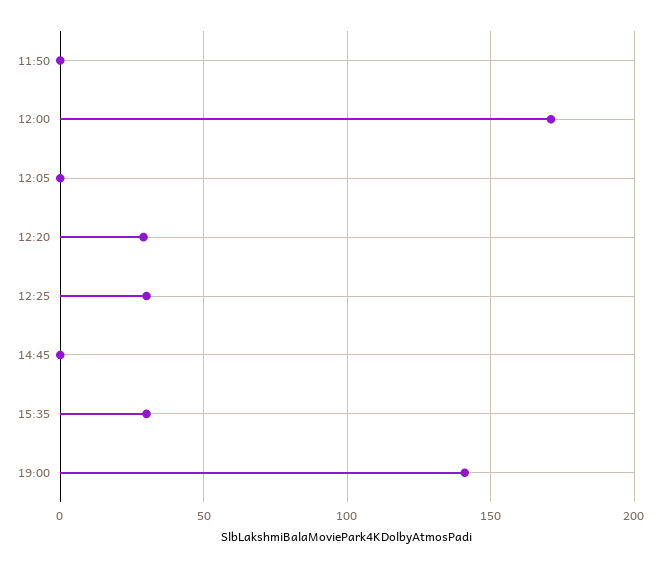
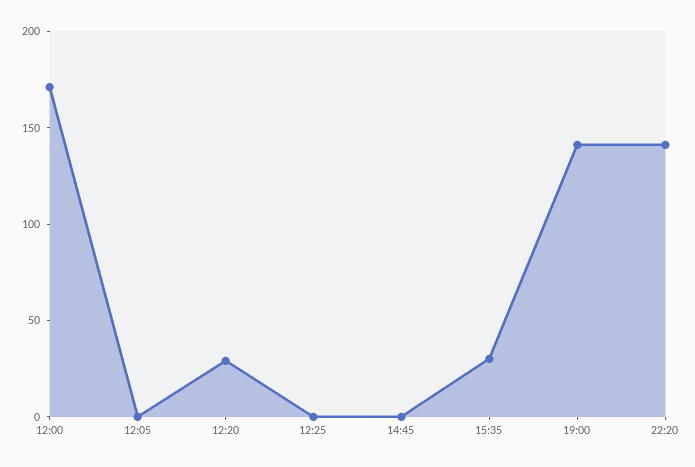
11:50: 0 -> none
12:25: 30 -> 0
22:20: none -> 140

